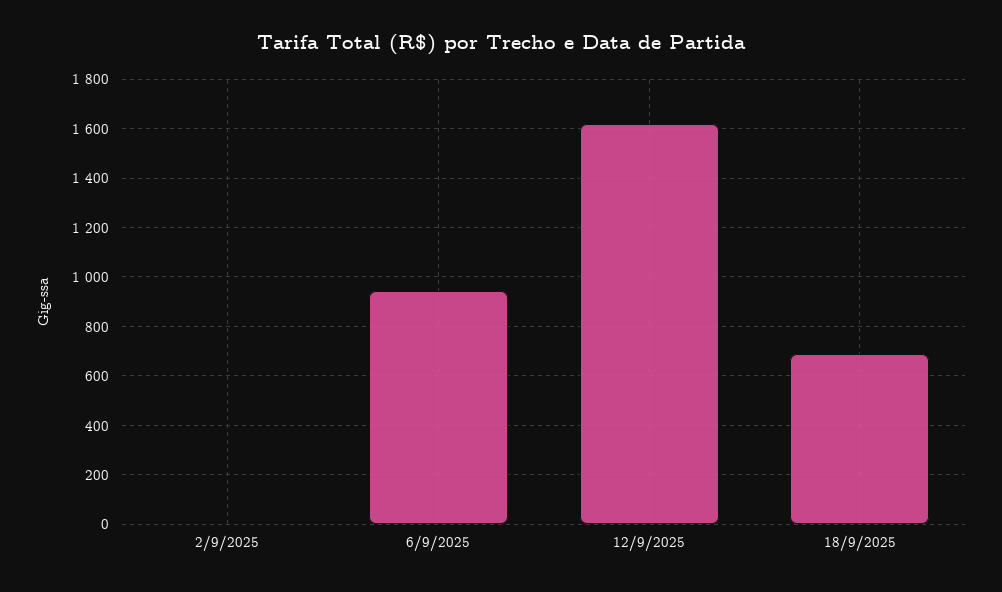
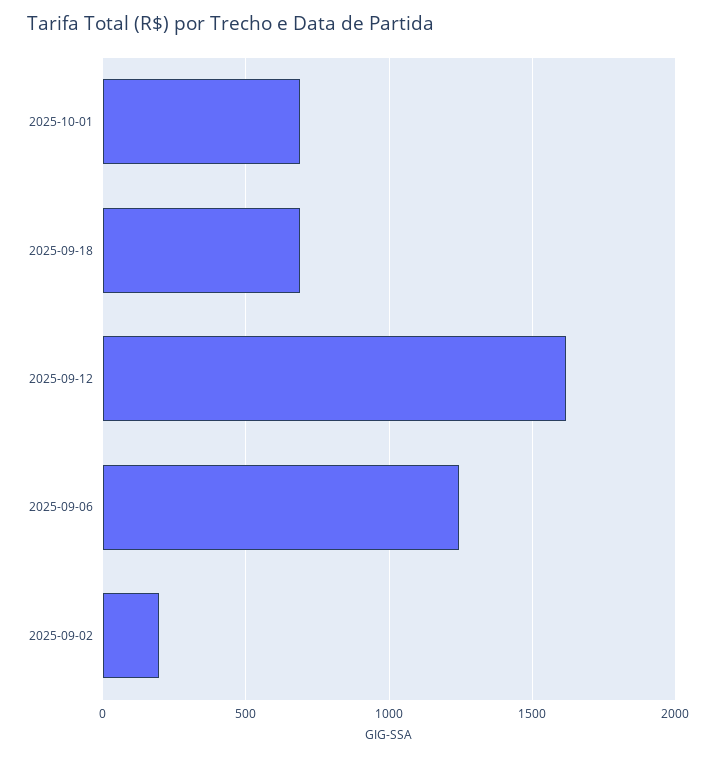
2/9/2025: 0 -> 200
6/9/2025: 950 -> 1250
2025-10-01: none -> 700

